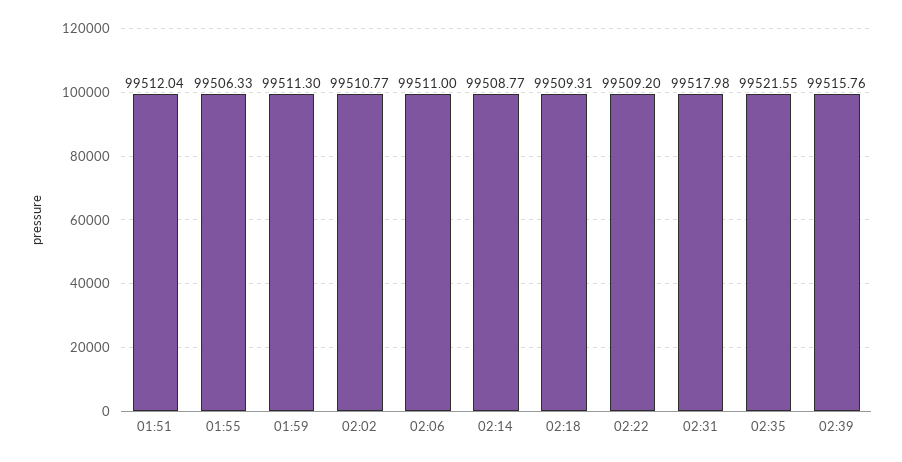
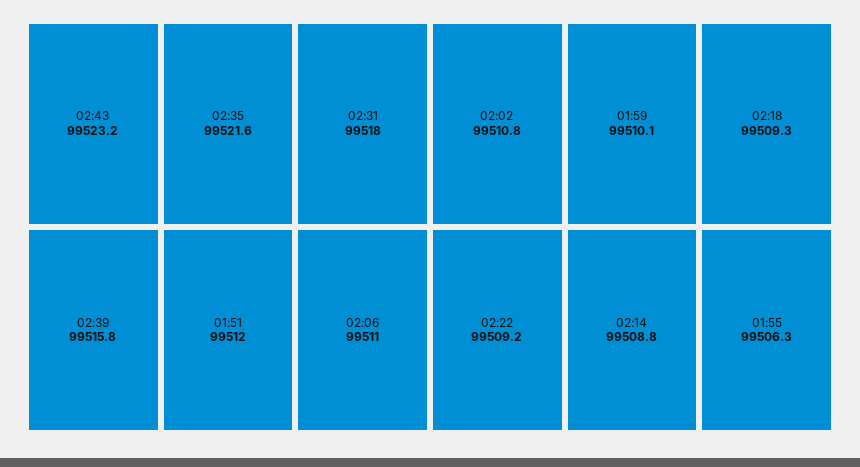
01:59: 99511.3 -> 99510.1
02:43: none -> 99523.2

